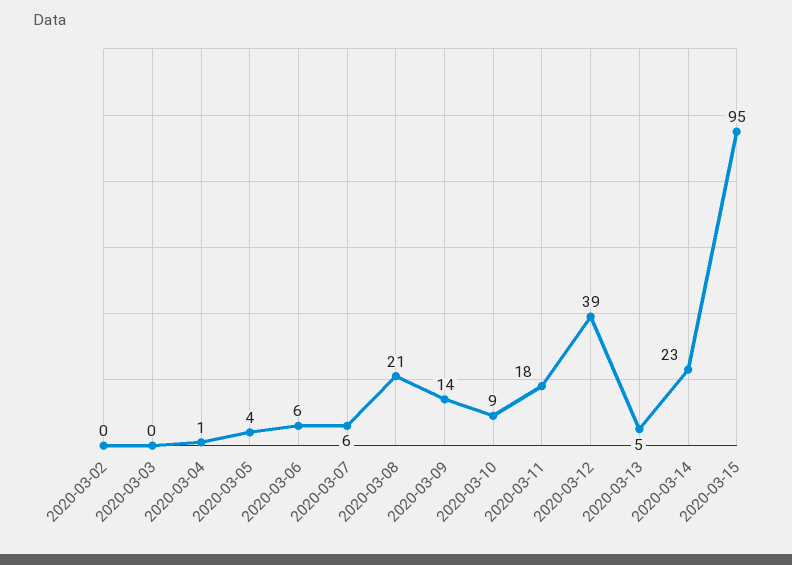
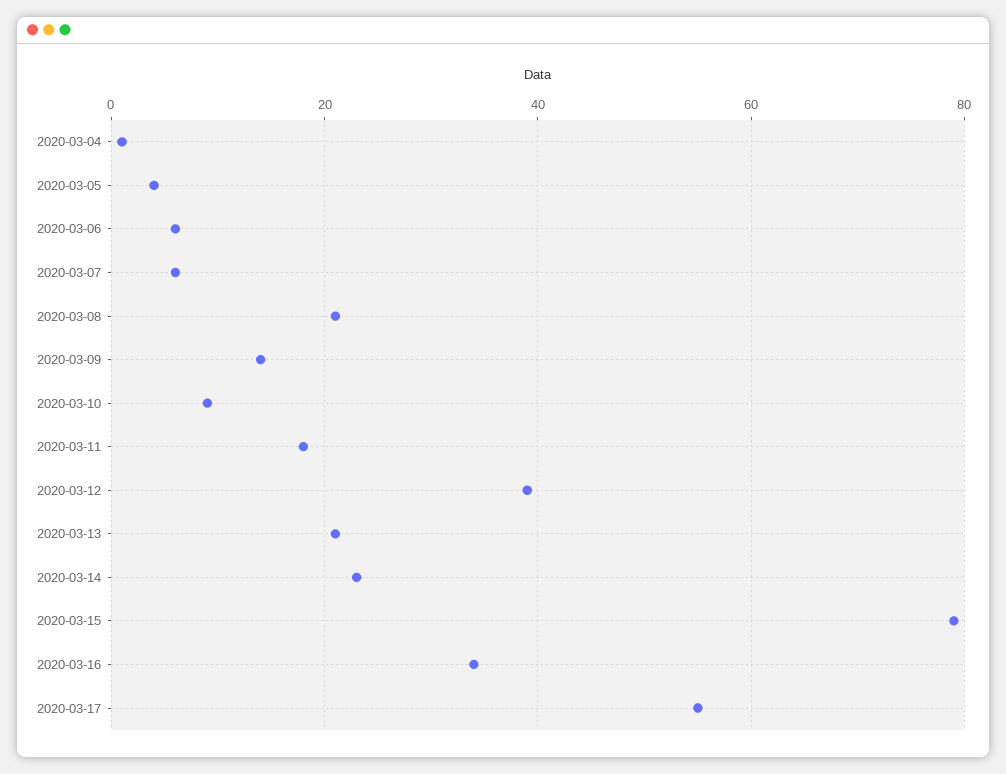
2020-03-02: 0 -> none
2020-03-03: 0 -> none
2020-03-13: 5 -> 20
2020-03-15: 95 -> 80
2020-03-16: none -> 35
2020-03-17: none -> 55

